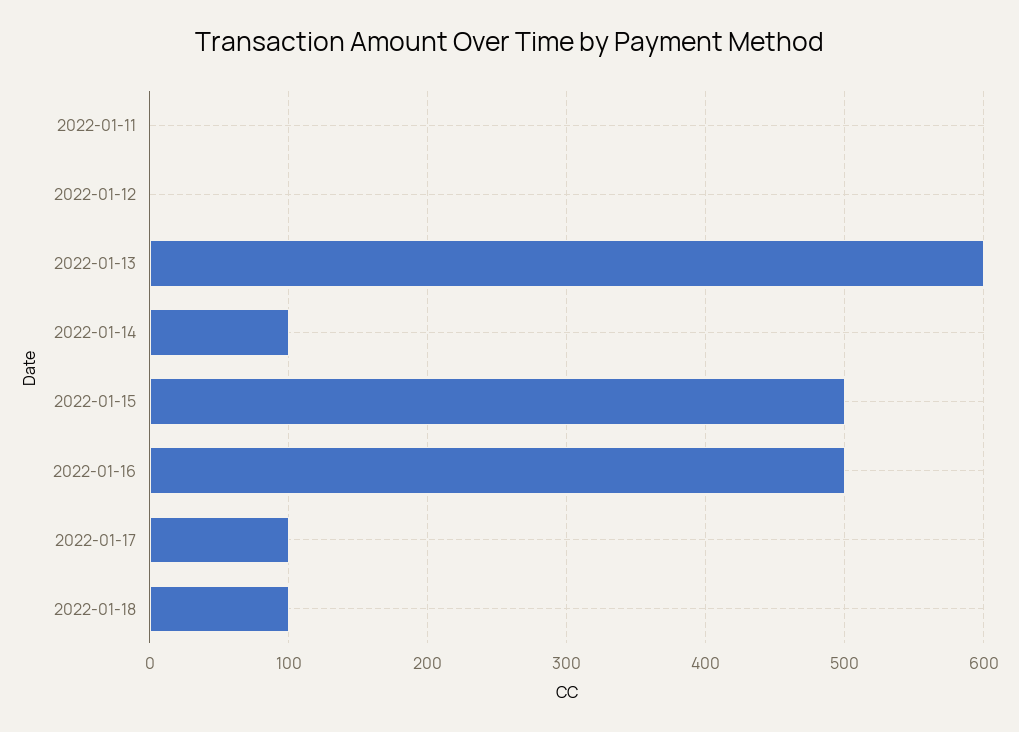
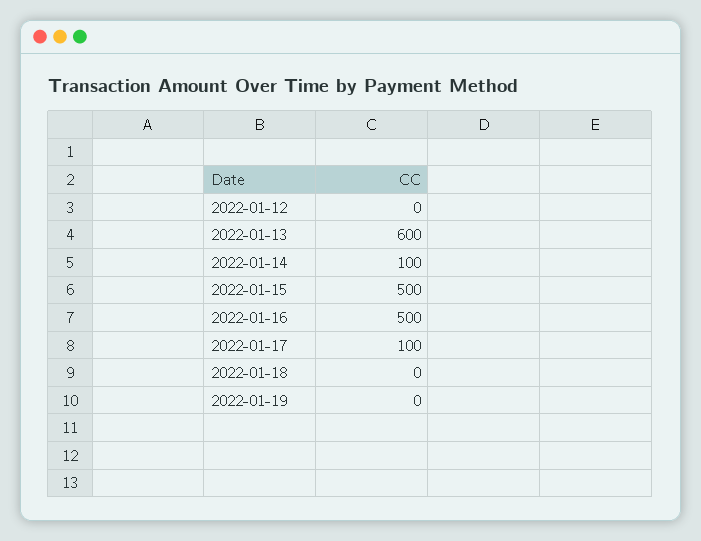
2022-01-11: 0 -> none
2022-01-18: 100 -> 0
2022-01-19: none -> 0

